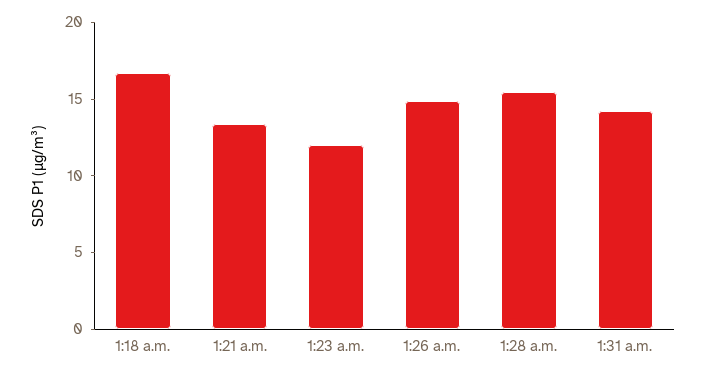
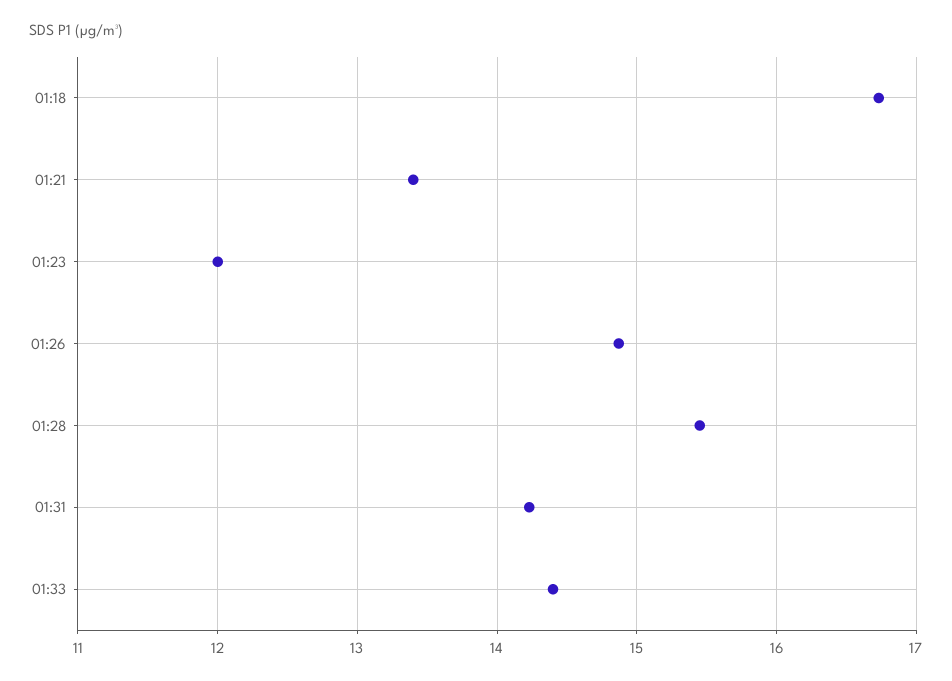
01:33: none -> 14.4

